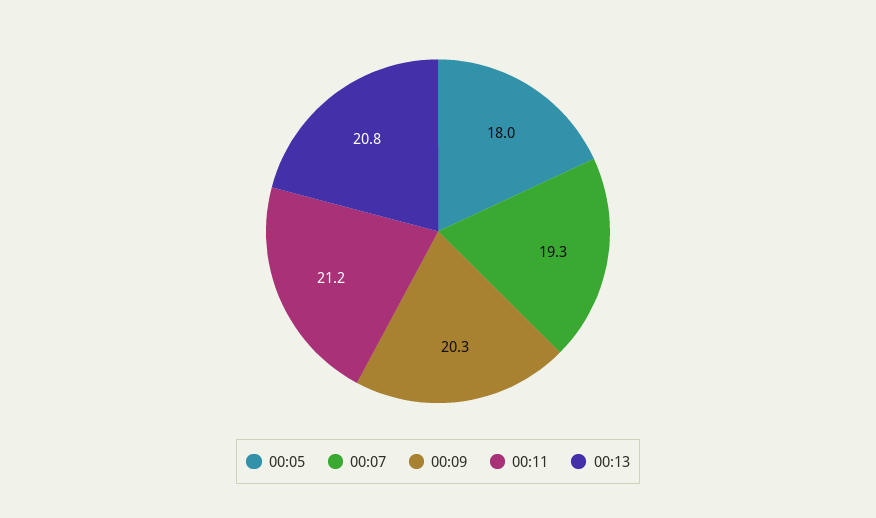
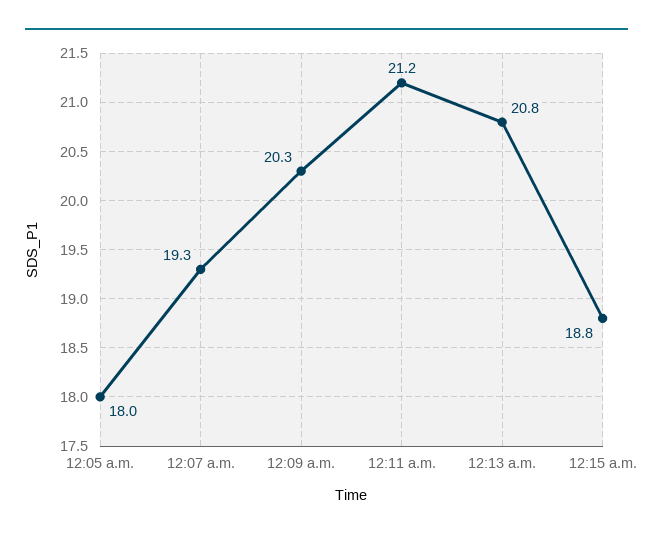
12:15 a.m.: none -> 18.8

